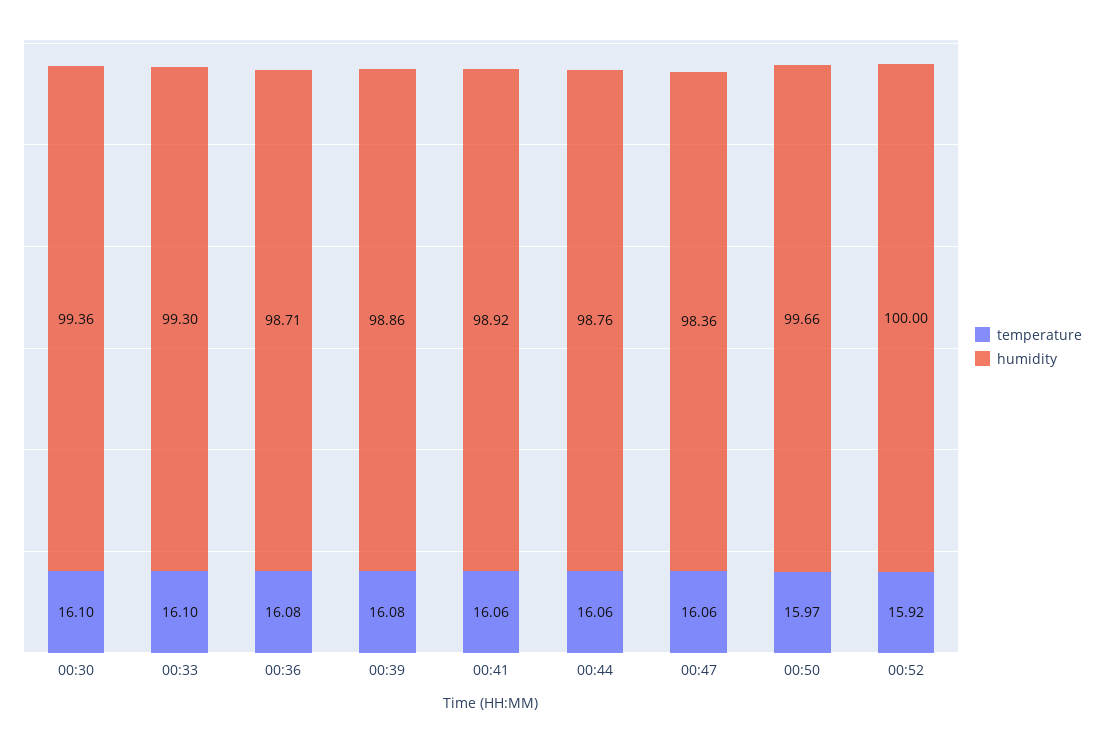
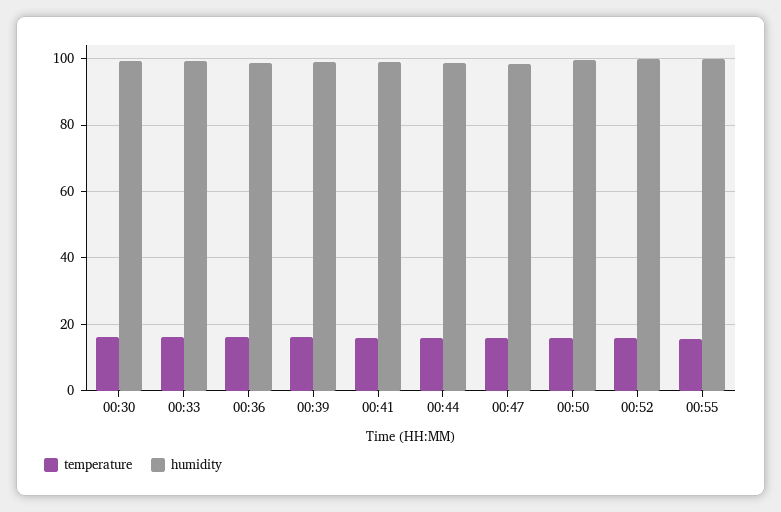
temperature, 00:55: none -> 16
humidity, 00:55: none -> 100

